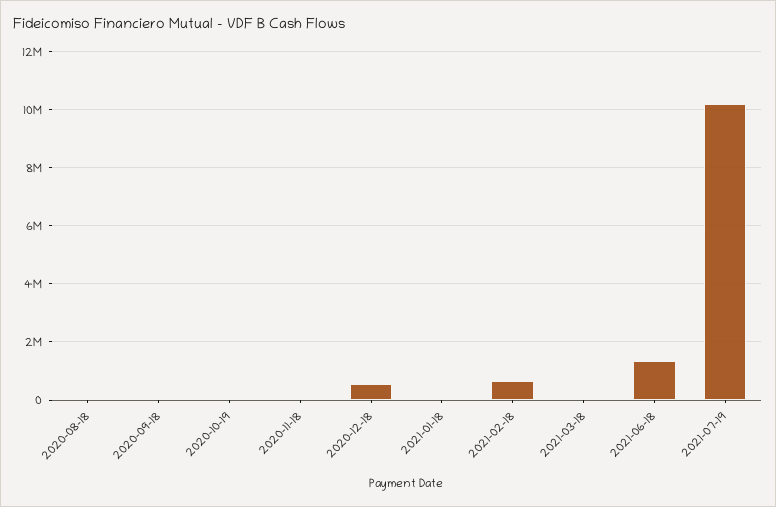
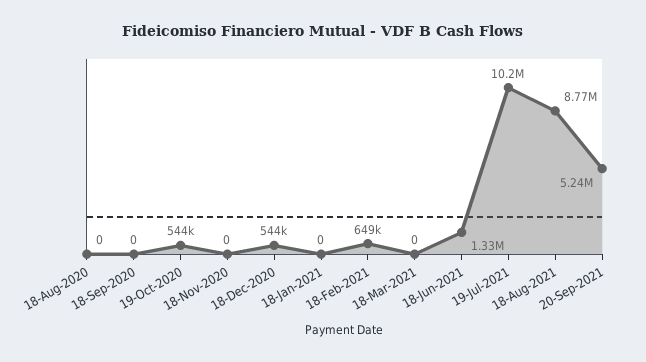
2020-10-19: 0 -> 544000
18-Aug-2021: none -> 8770000
20-Sep-2021: none -> 5240000

